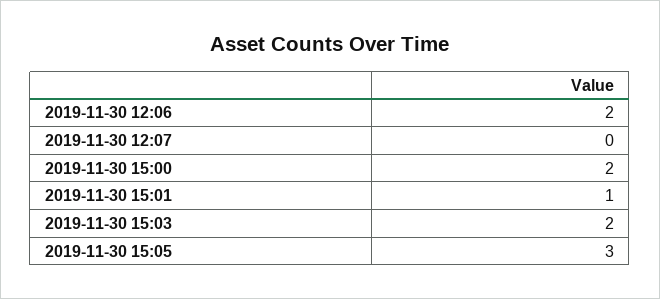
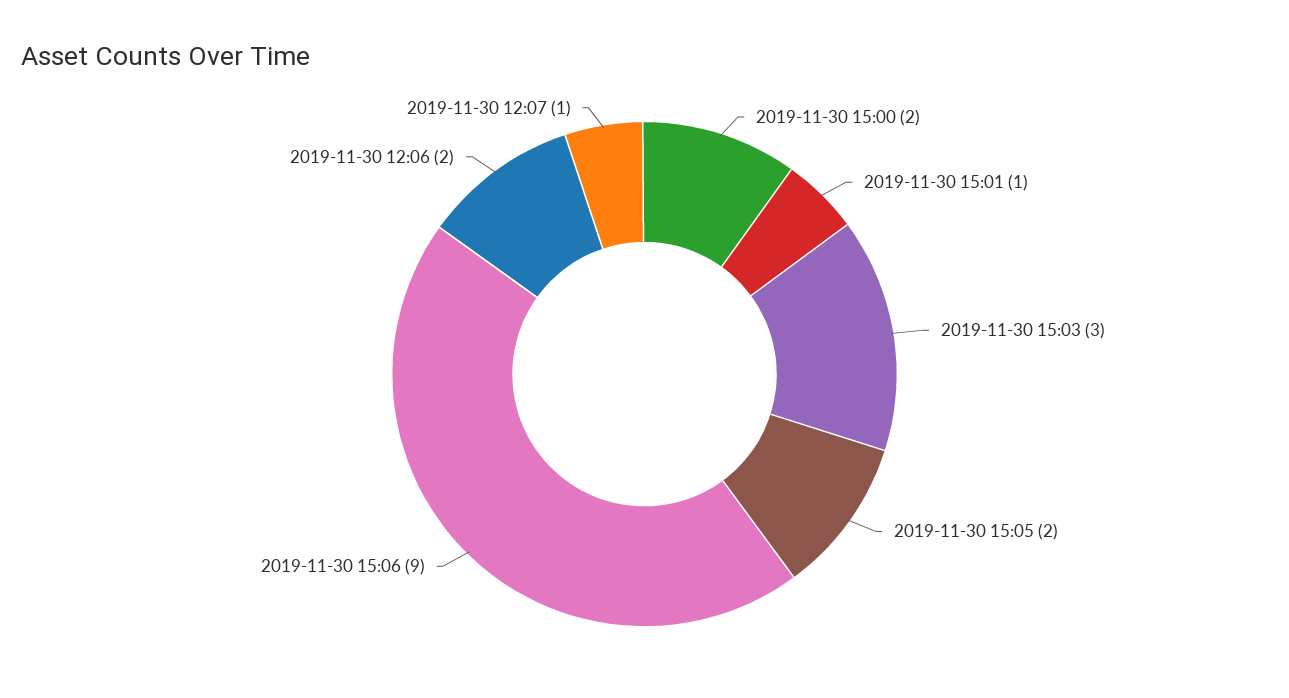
2019-11-30 12:07: 0 -> 1
2019-11-30 15:03: 2 -> 3
2019-11-30 15:05: 3 -> 2
2019-11-30 15:06: none -> 9

